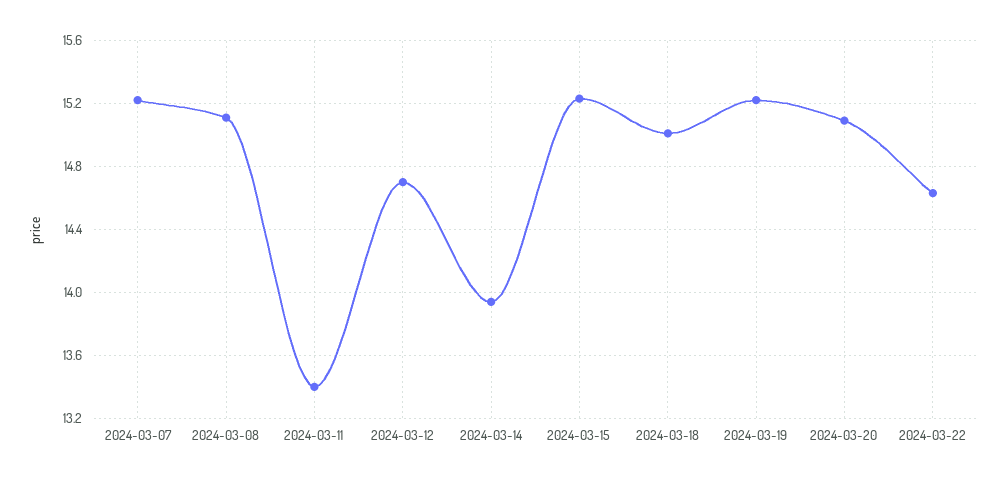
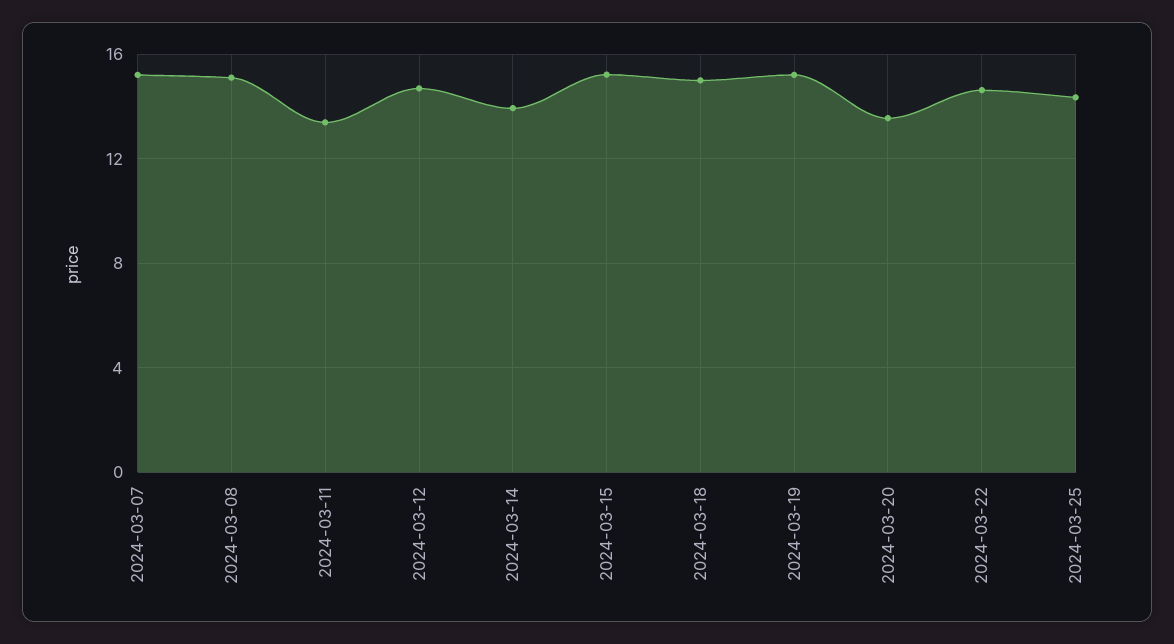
2024-03-20: 15.1 -> 13.5
2024-03-25: none -> 14.5

